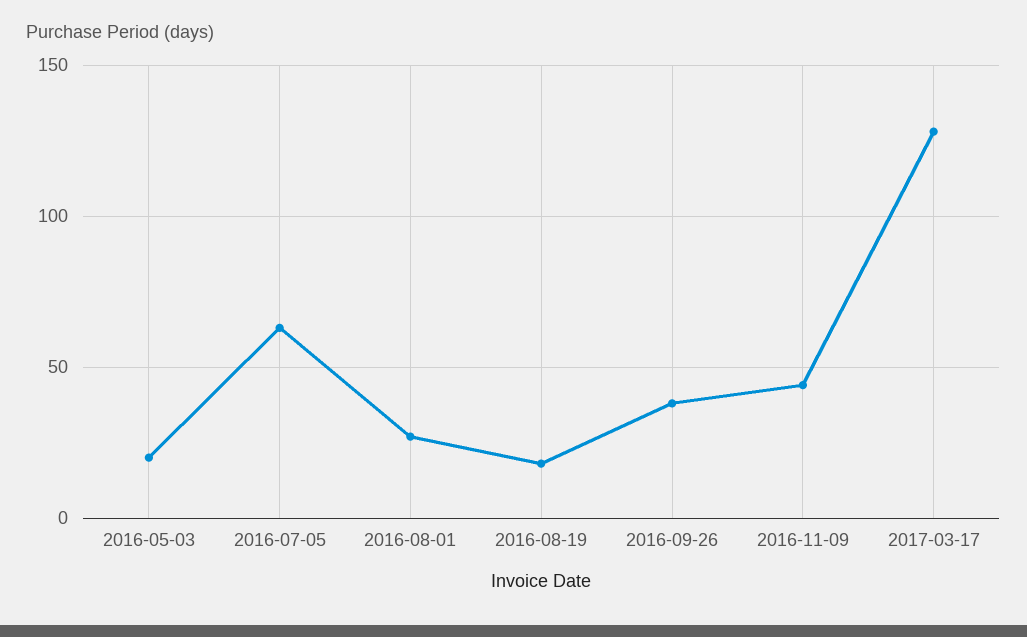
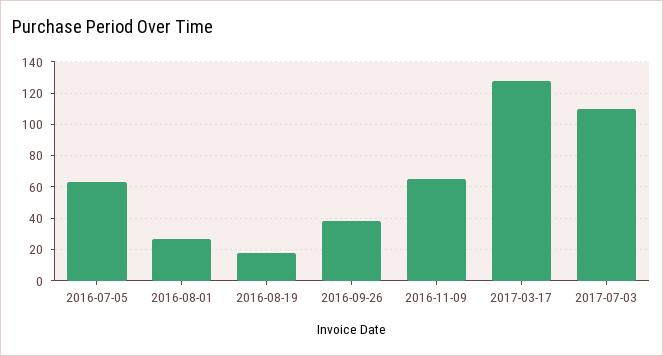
2016-05-03: 20 -> none
2016-11-09: 45 -> 65
2017-07-03: none -> 110

